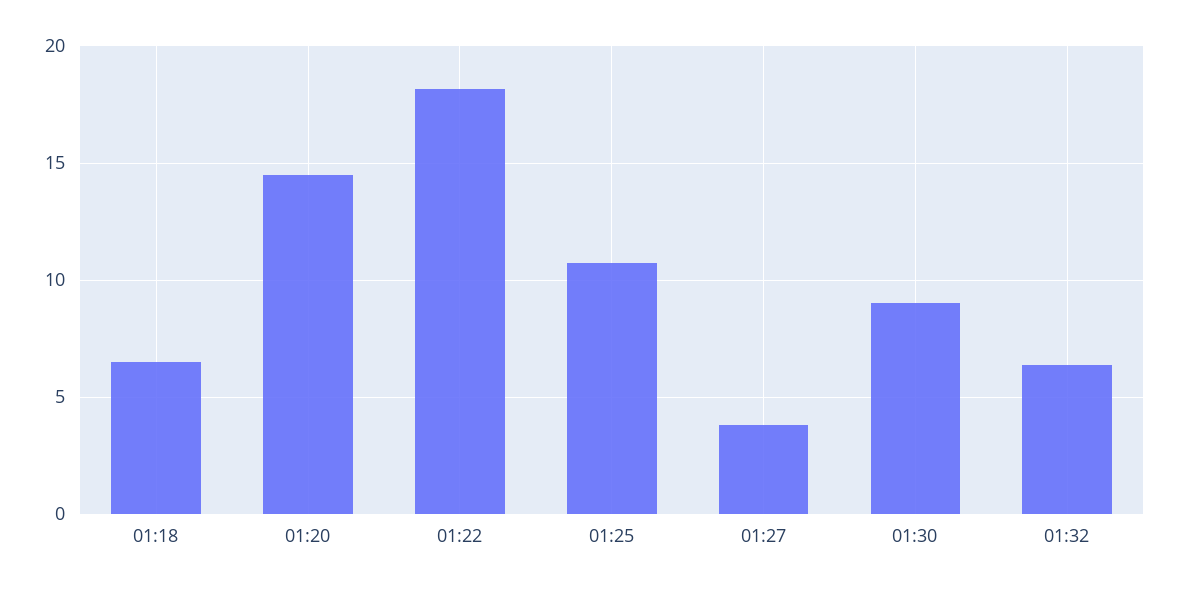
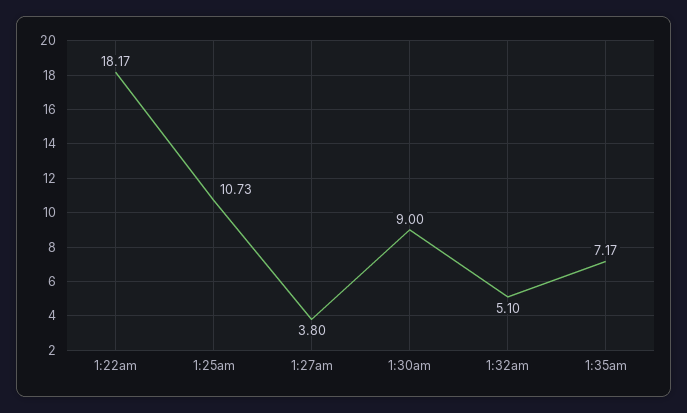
01:18: 6.5 -> none
01:20: 14.5 -> none
01:32: 6.5 -> 5.1
1:35am: none -> 7.17

